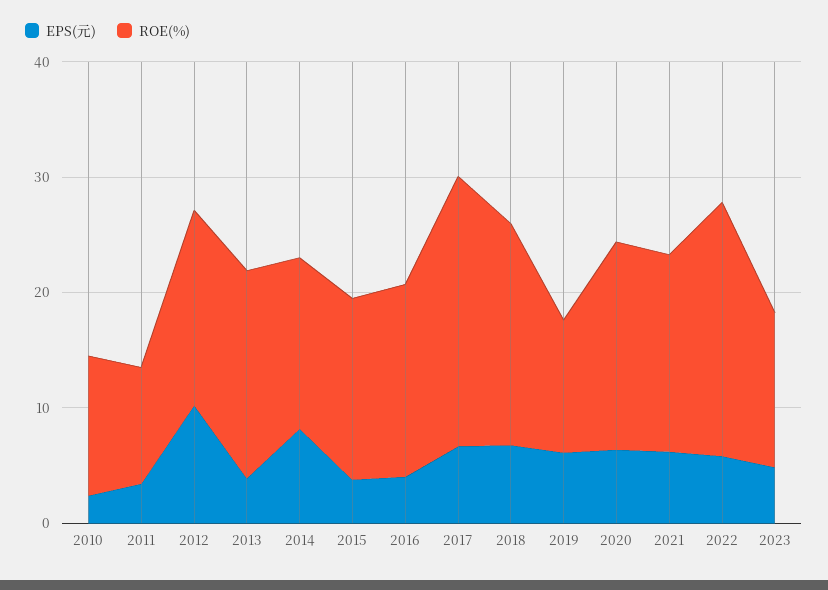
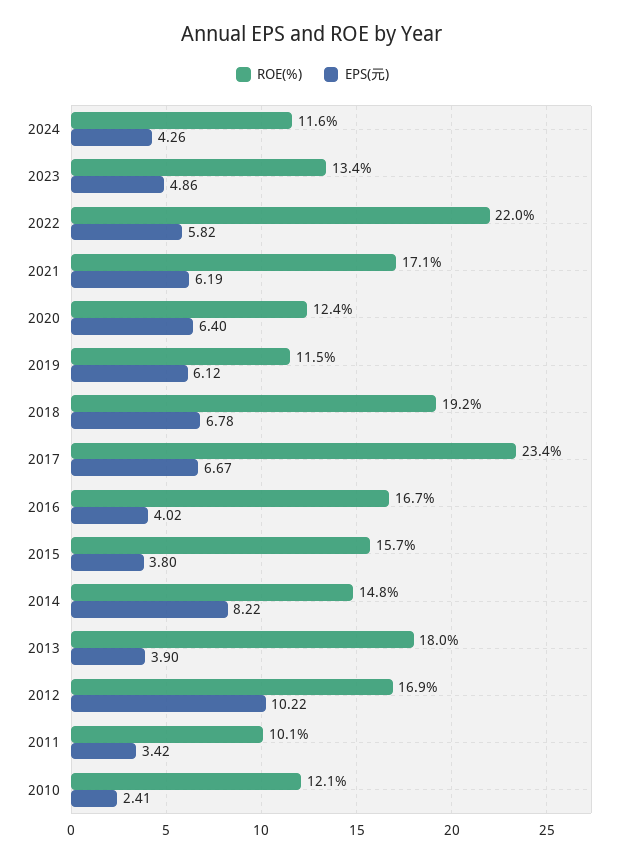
ROE(%), 2020: 18 -> 12.4
ROE(%), 2024: none -> 11.6
EPS(元), 2024: none -> 4.26

